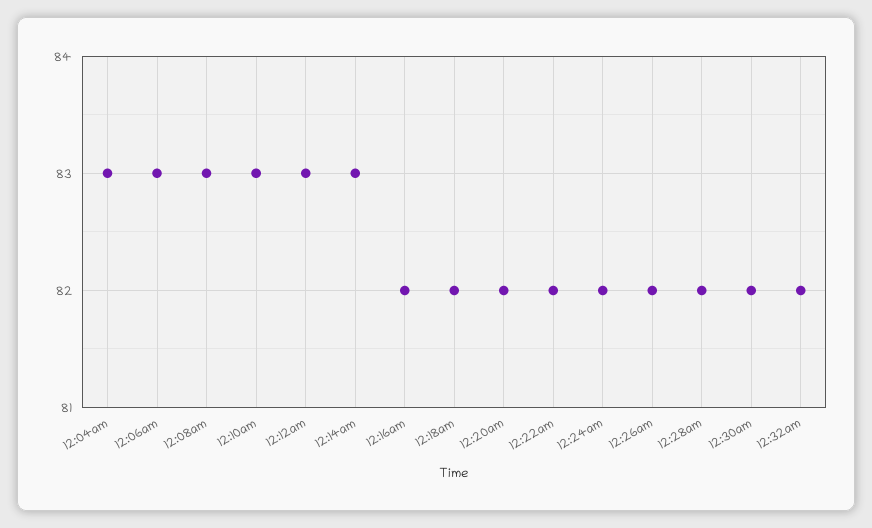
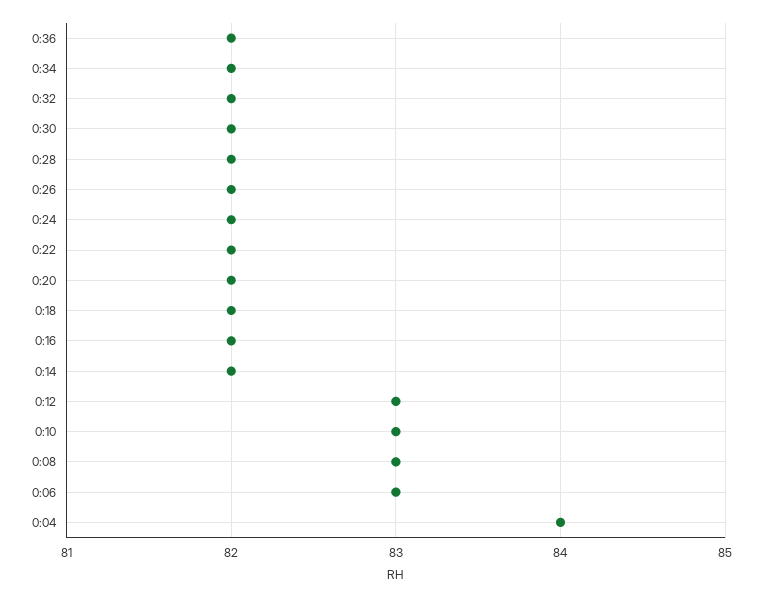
12:04am: 83 -> 84
12:14am: 83 -> 82
0:36: none -> 82
0:34: none -> 82

